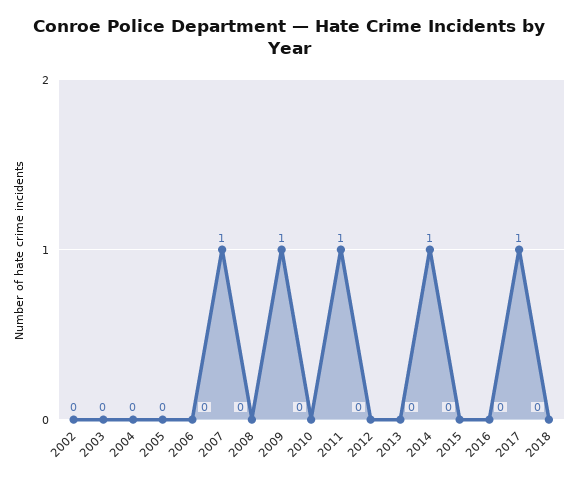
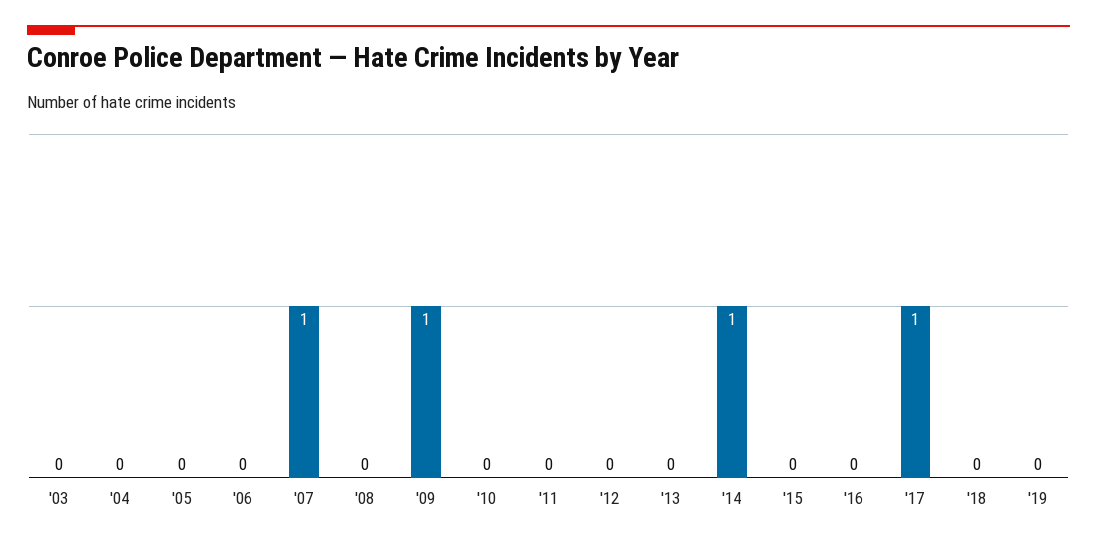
2002: 0 -> none
2011: 1 -> 0
'19: none -> 0

